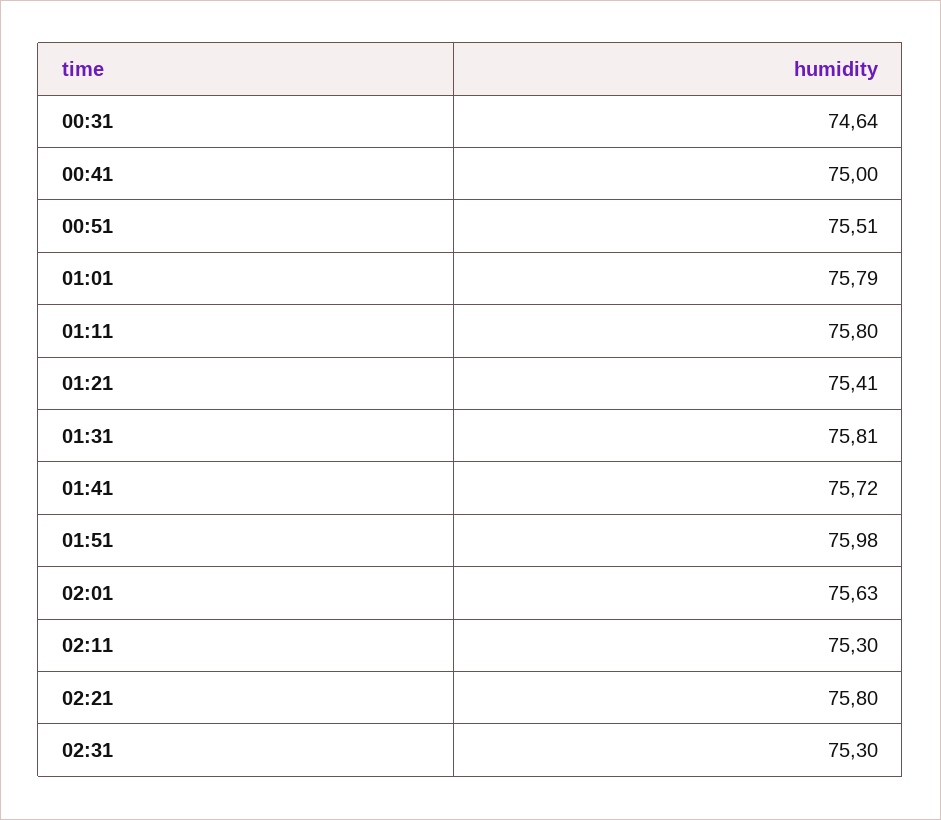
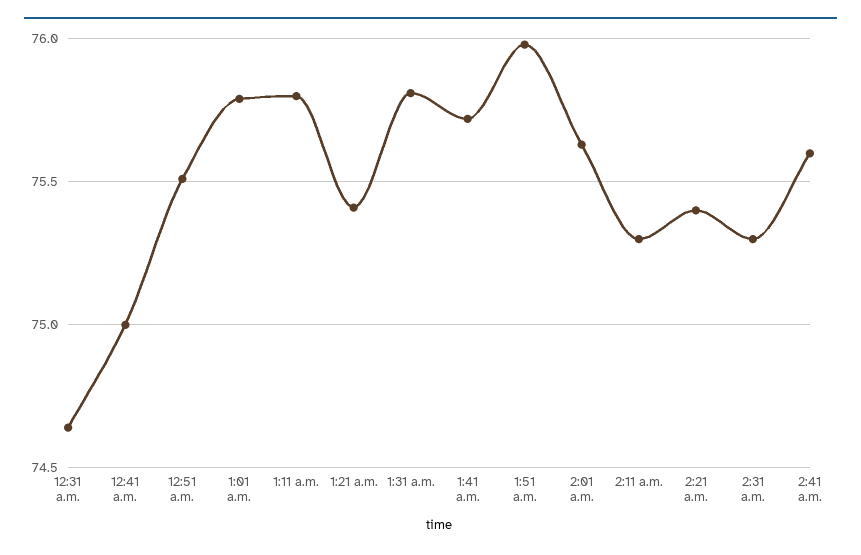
02:21: 75.8 -> 75.4
2:41 a.m.: none -> 75.6

